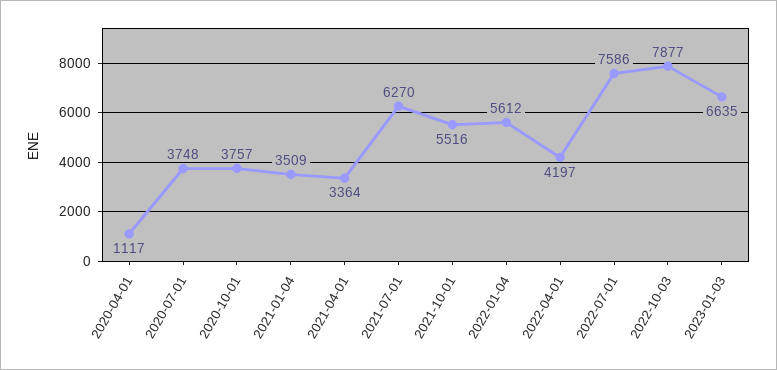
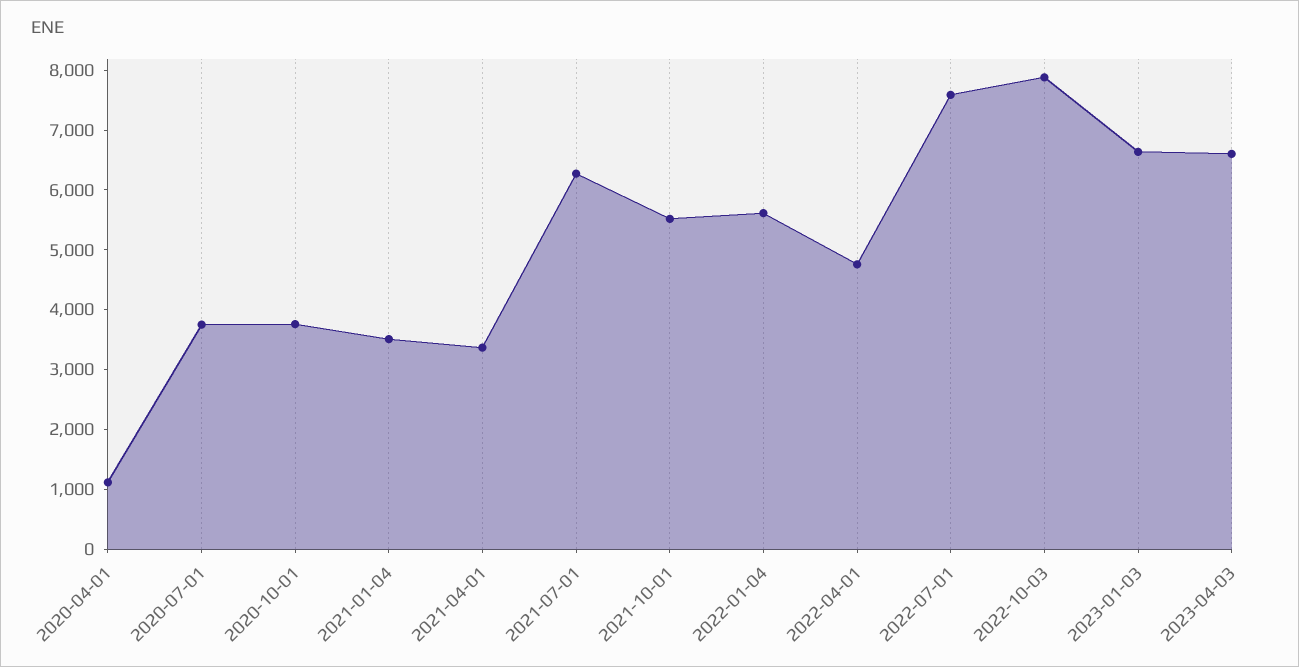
2022-04-01: 4197 -> 4800
2023-04-03: none -> 6600

